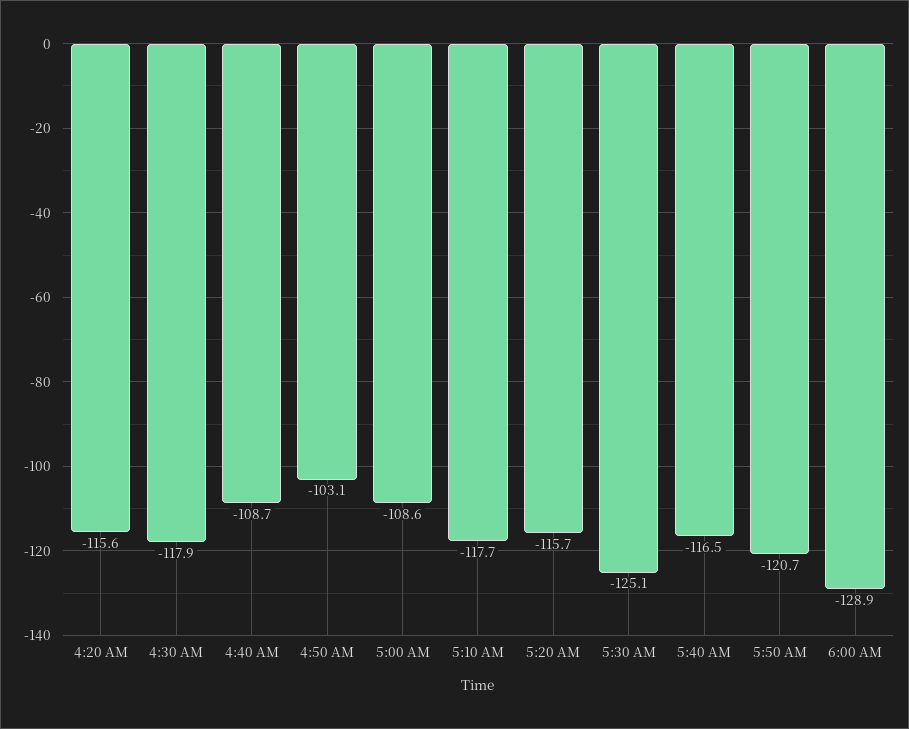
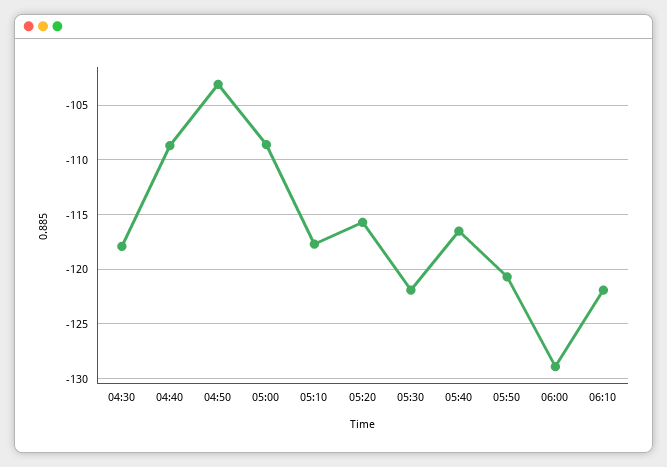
4:20 AM: -115.6 -> none
5:30 AM: -125.1 -> -122
06:10: none -> -122

